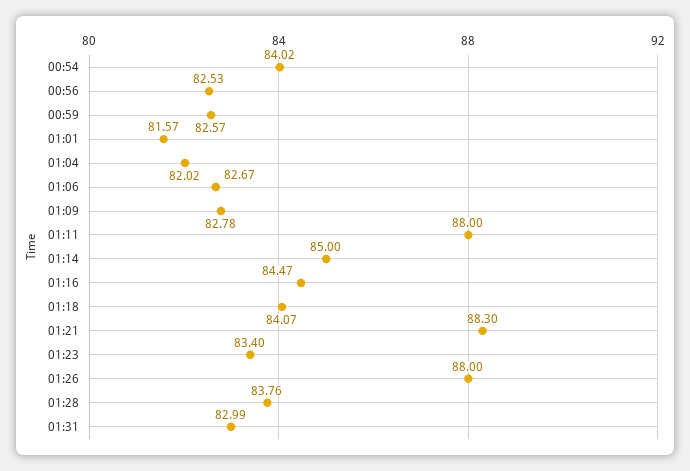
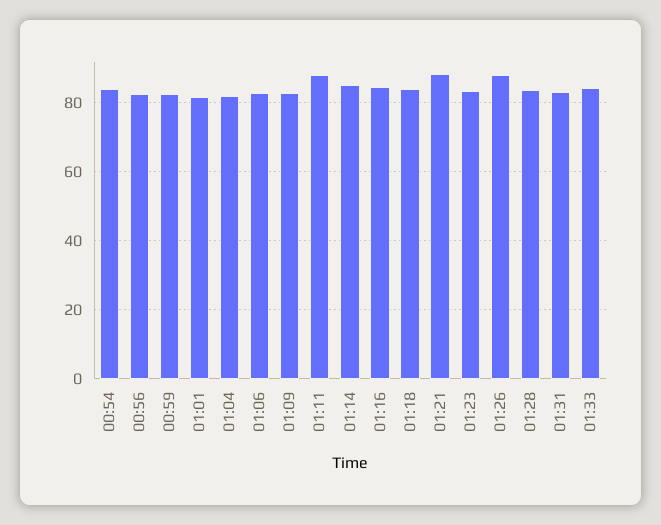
01:33: none -> 84

